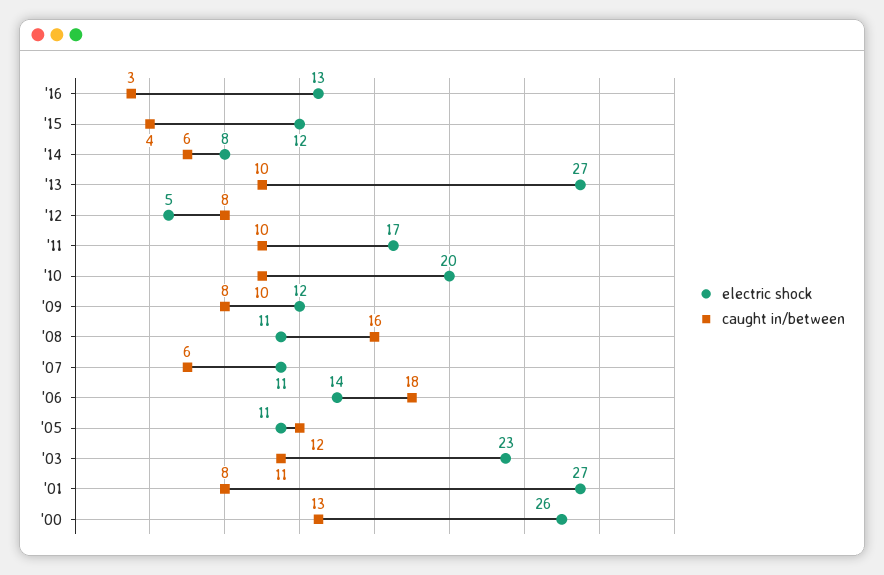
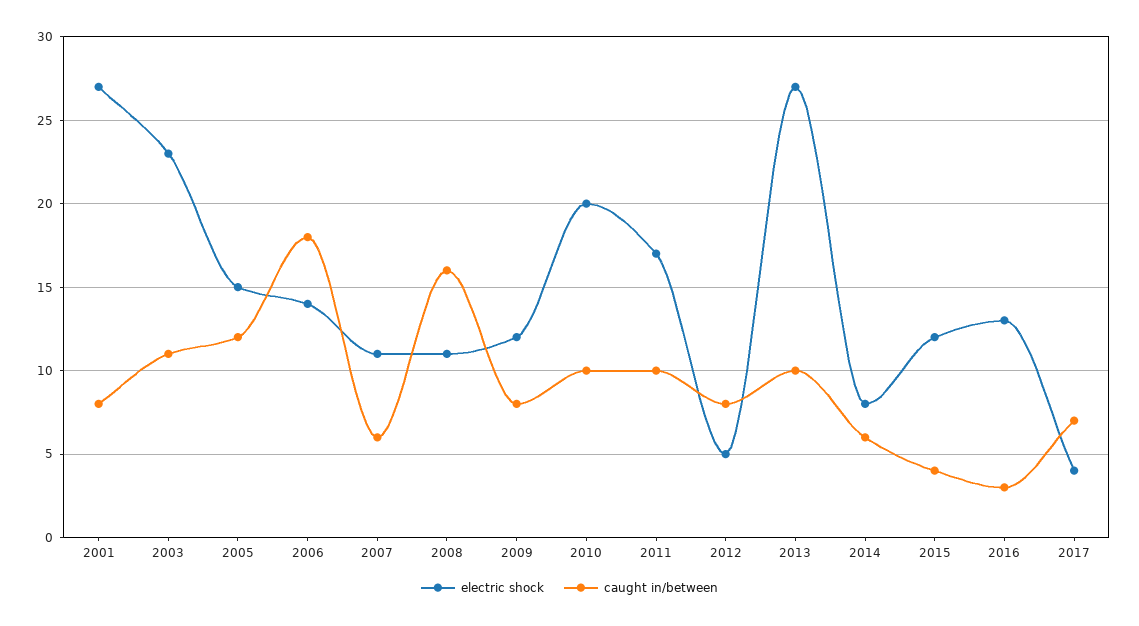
electric shock, '05: 11 -> 15
electric shock, '00: 26 -> none
caught in/between, '00: 13 -> none
electric shock, 2017: none -> 4
caught in/between, 2017: none -> 7

